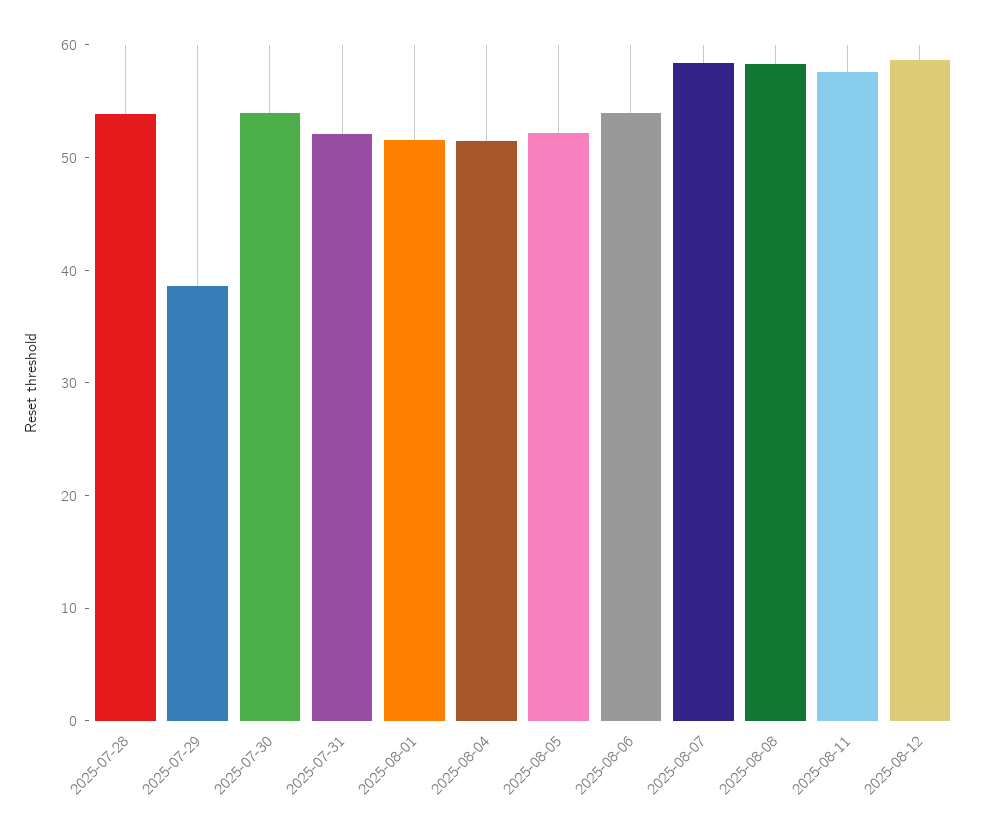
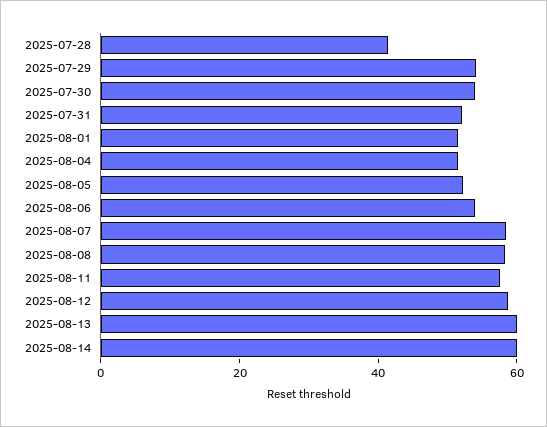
2025-07-28: 54 -> 40
2025-07-29: 38 -> 55
2025-08-13: none -> 60
2025-08-14: none -> 60

